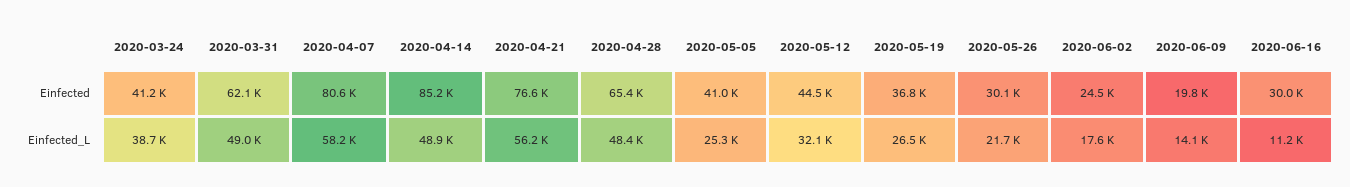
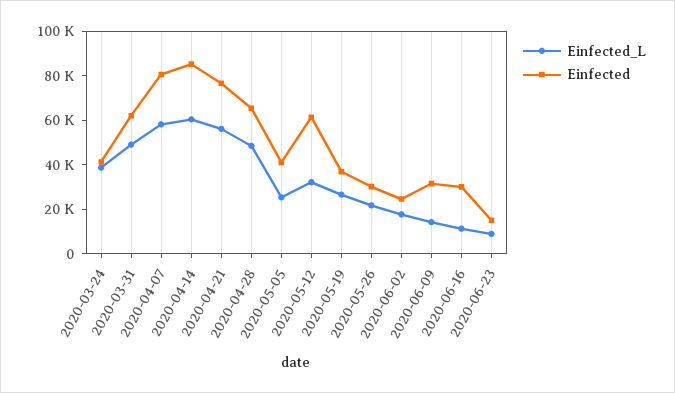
Einfected, 2020-05-12: 44500 -> 60000
Einfected, 2020-06-09: 19800 -> 30000
Einfected_L, 2020-04-14: 48900 -> 60000
Einfected_L, 2020-06-23: none -> 10000
Einfected, 2020-06-23: none -> 15000

